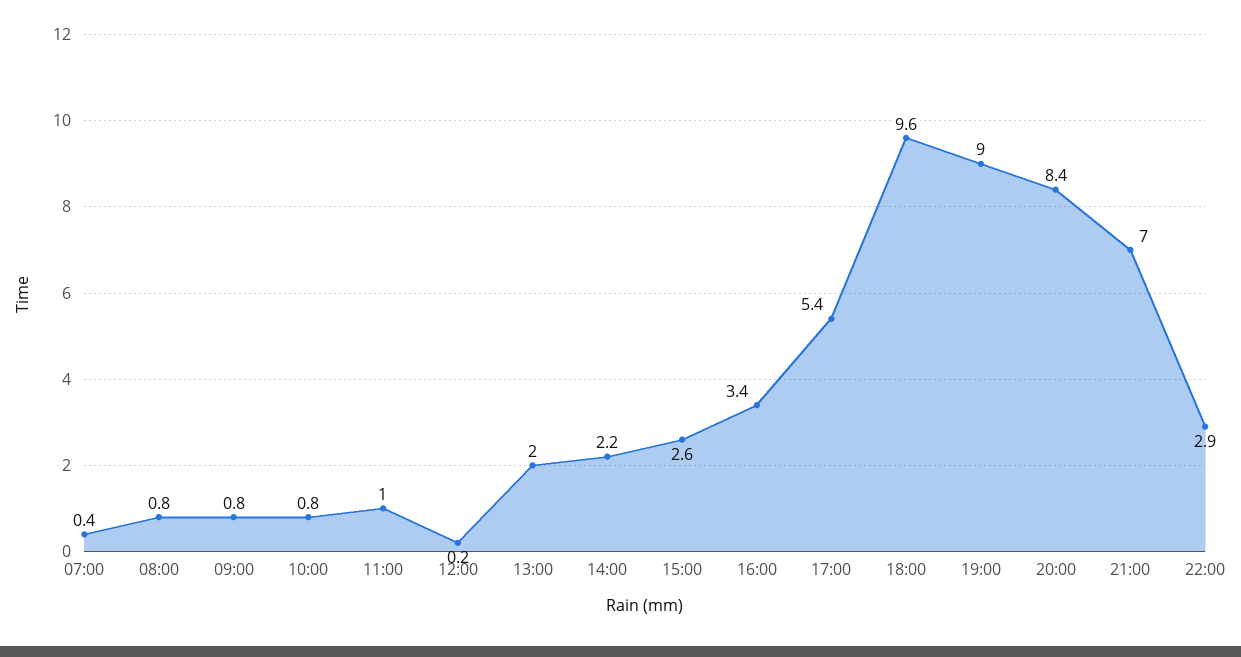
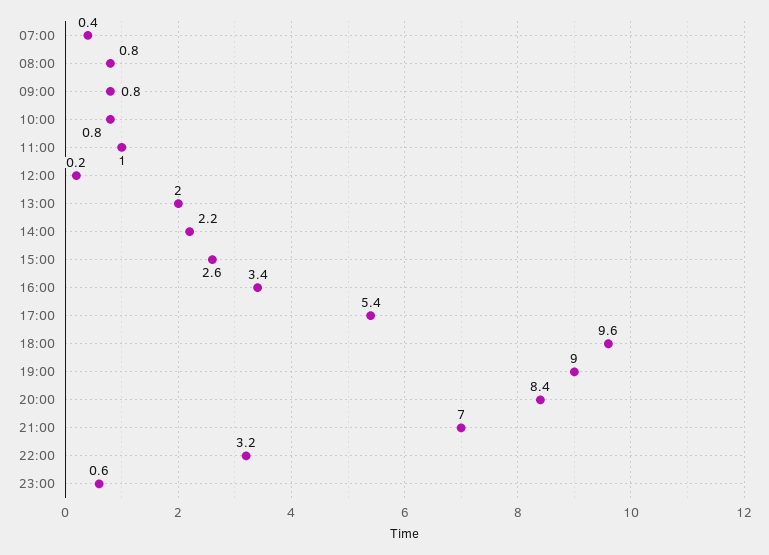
22:00: 2.9 -> 3.2
23:00: none -> 0.6

